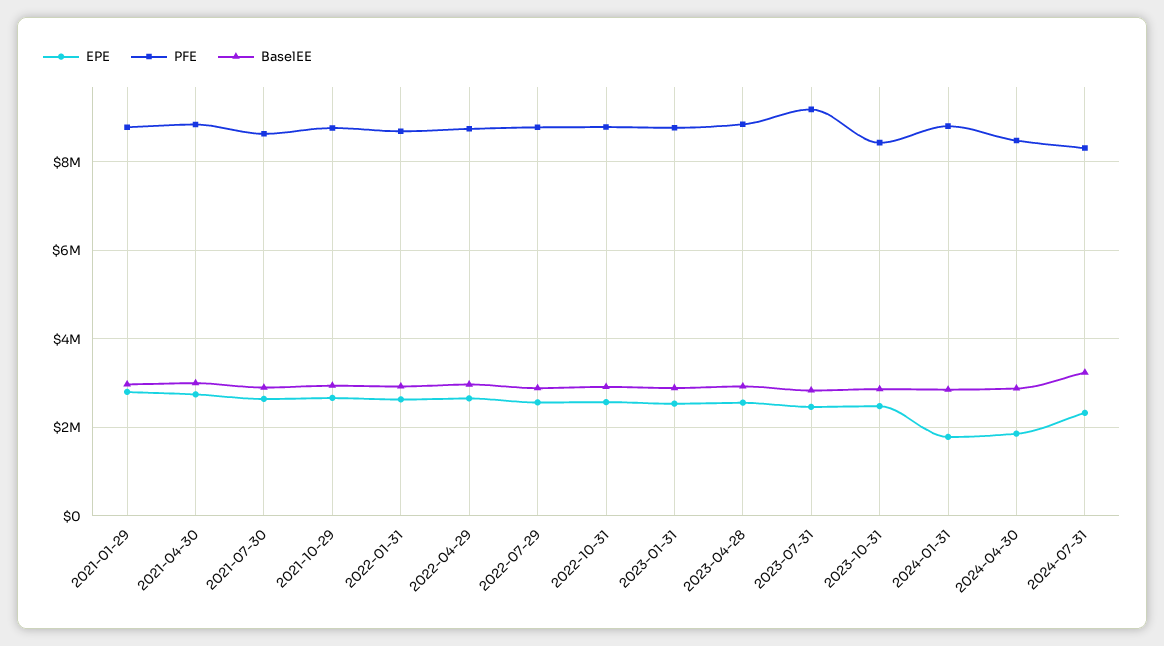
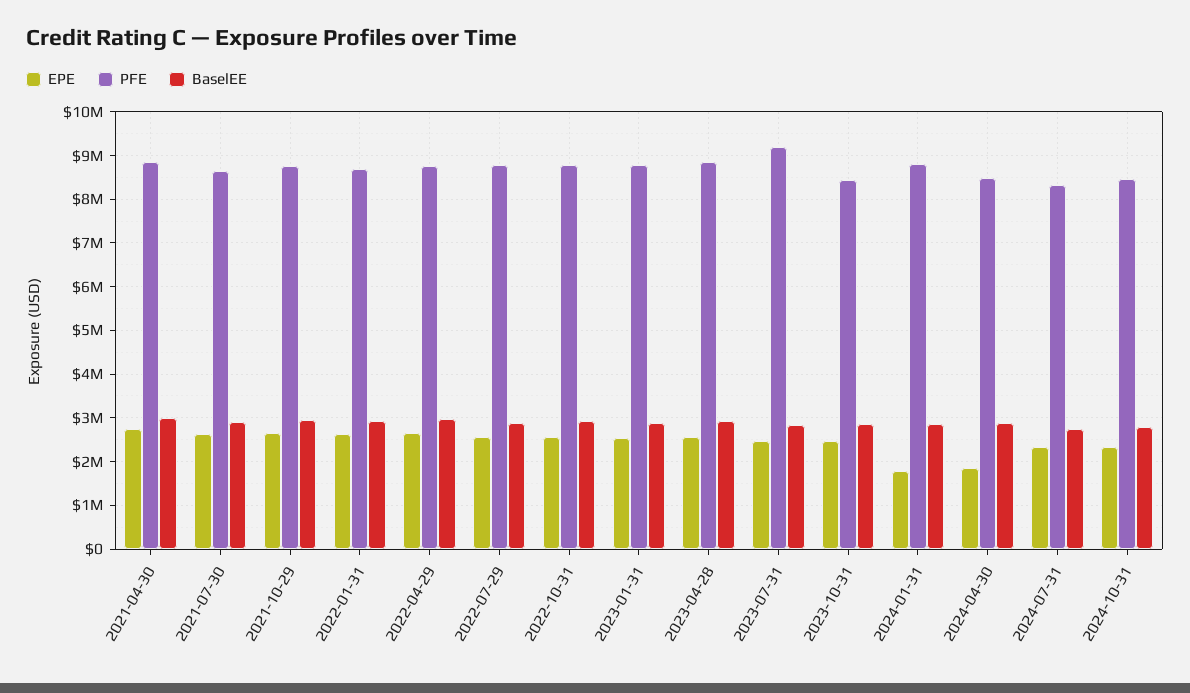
EPE, 2021-01-29: 2800000 -> none
PFE, 2021-01-29: 8800000 -> none
BaselEE, 2021-01-29: 3000000 -> none
BaselEE, 2024-07-31: 3200000 -> 2800000
EPE, 2024-10-31: none -> 2400000
PFE, 2024-10-31: none -> 8400000
BaselEE, 2024-10-31: none -> 2800000

